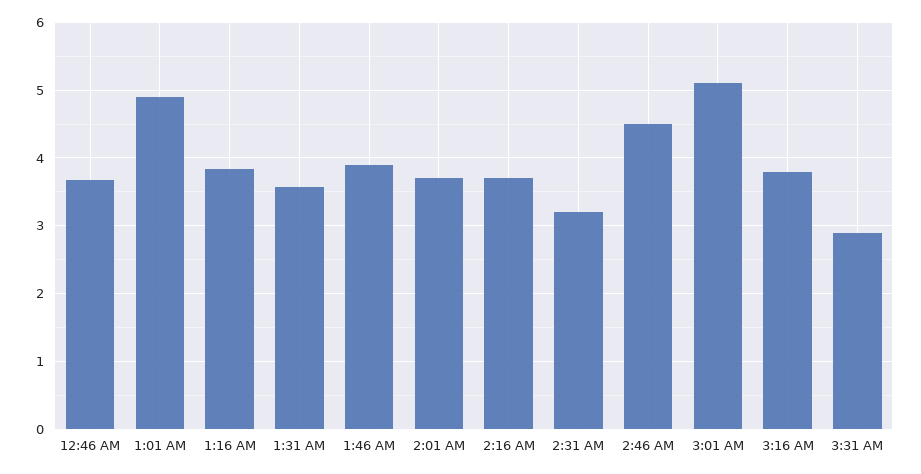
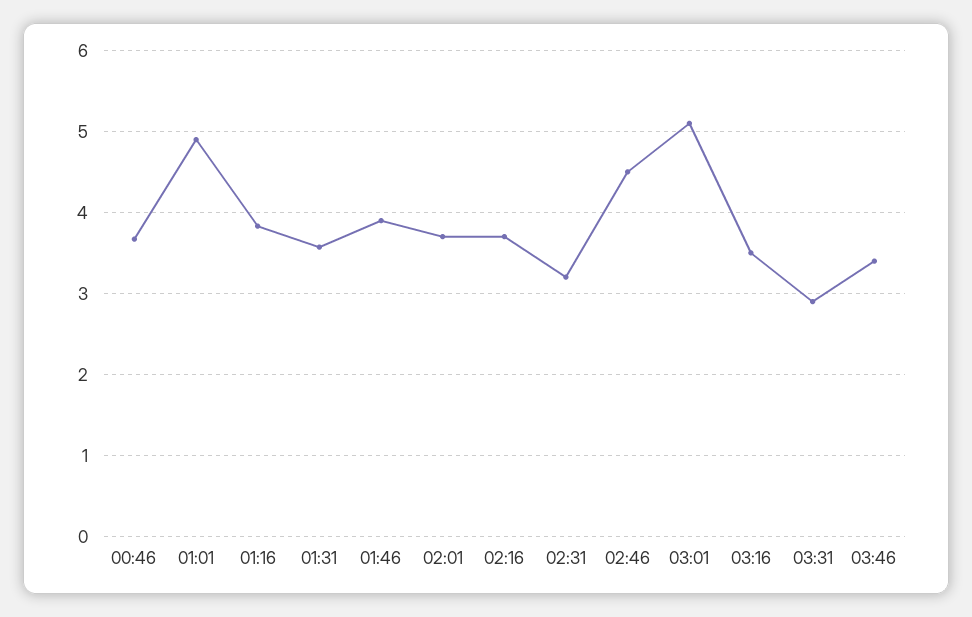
3:16 AM: 3.8 -> 3.5
03:46: none -> 3.4

